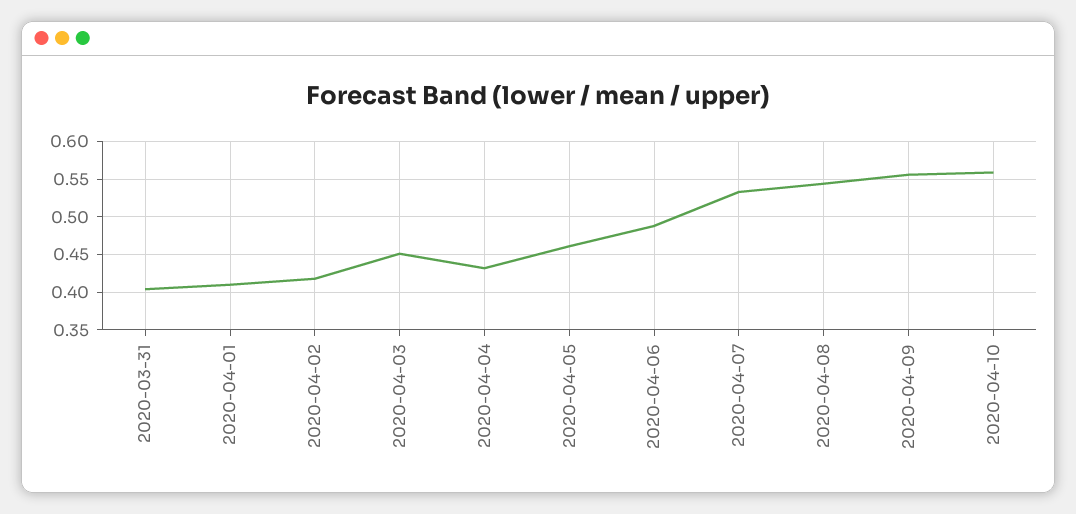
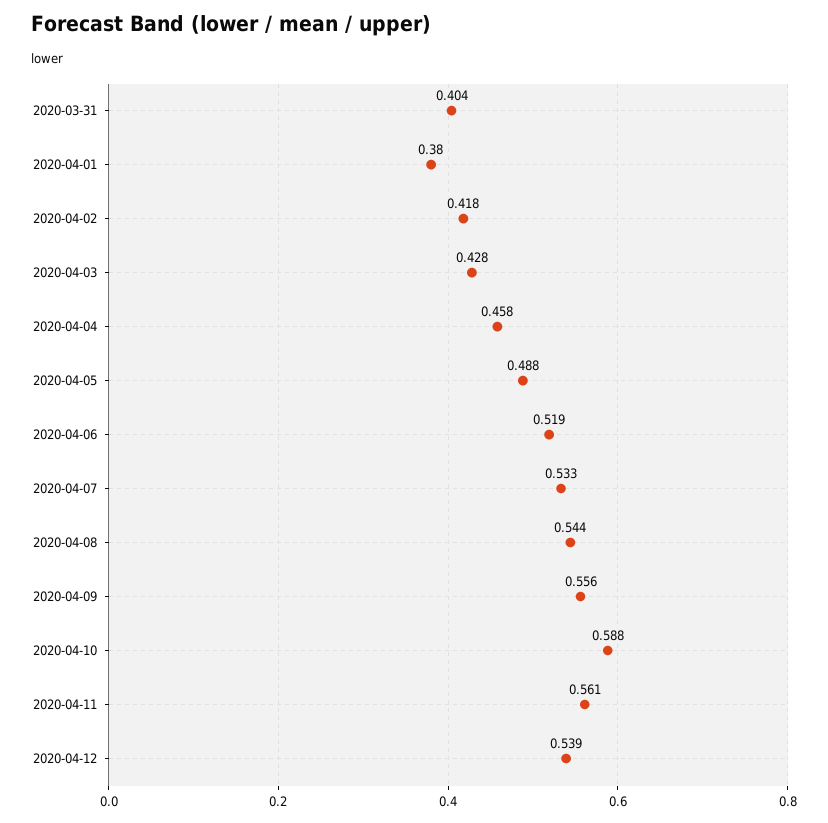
2020-04-01: 0.41 -> 0.38
2020-04-03: 0.45 -> 0.428
2020-04-04: 0.43 -> 0.458
2020-04-05: 0.46 -> 0.488
2020-04-06: 0.49 -> 0.519
2020-04-10: 0.56 -> 0.588
2020-04-11: none -> 0.561
2020-04-12: none -> 0.539

